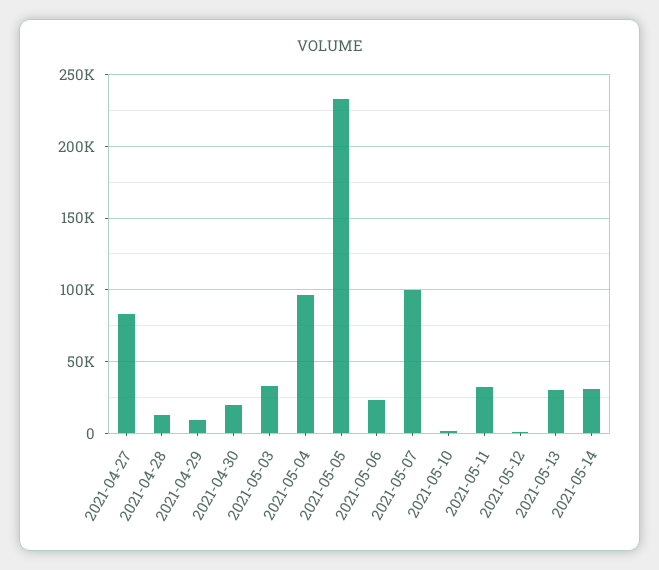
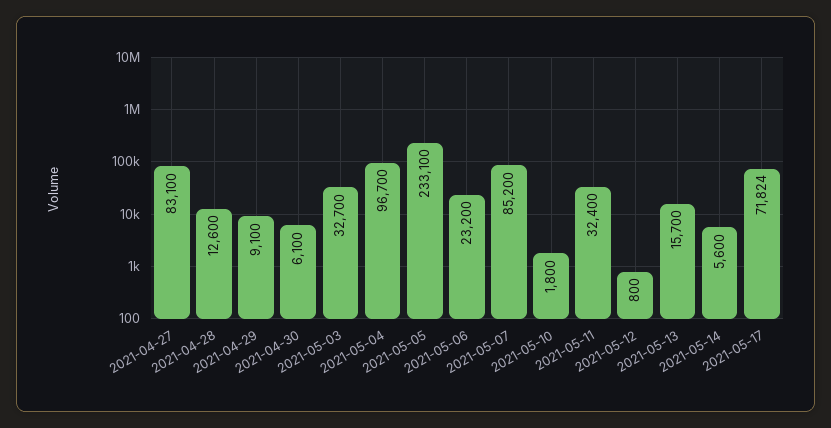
2021-04-30: 20000 -> 6100
2021-05-07: 100000 -> 85200
2021-05-13: 30000 -> 15700
2021-05-14: 30000 -> 5600
2021-05-17: none -> 71824

